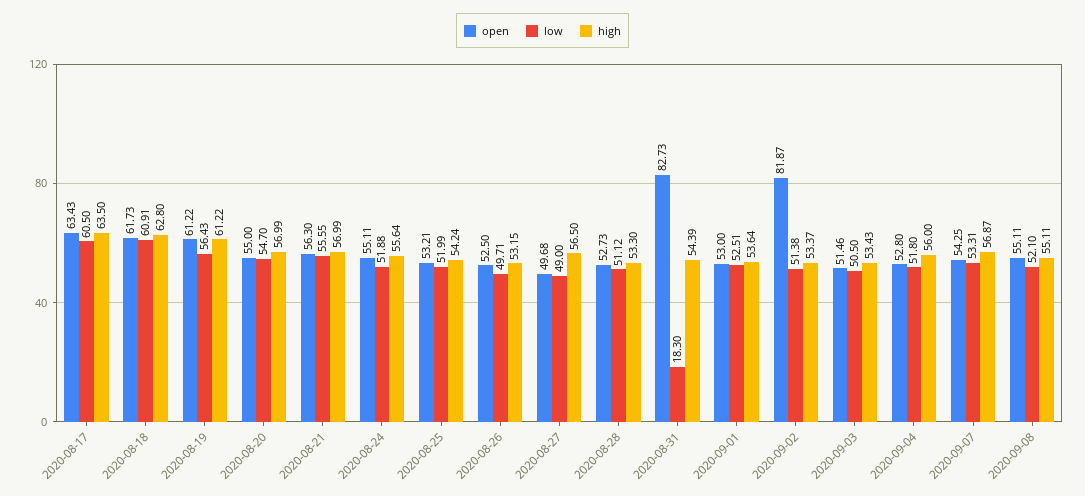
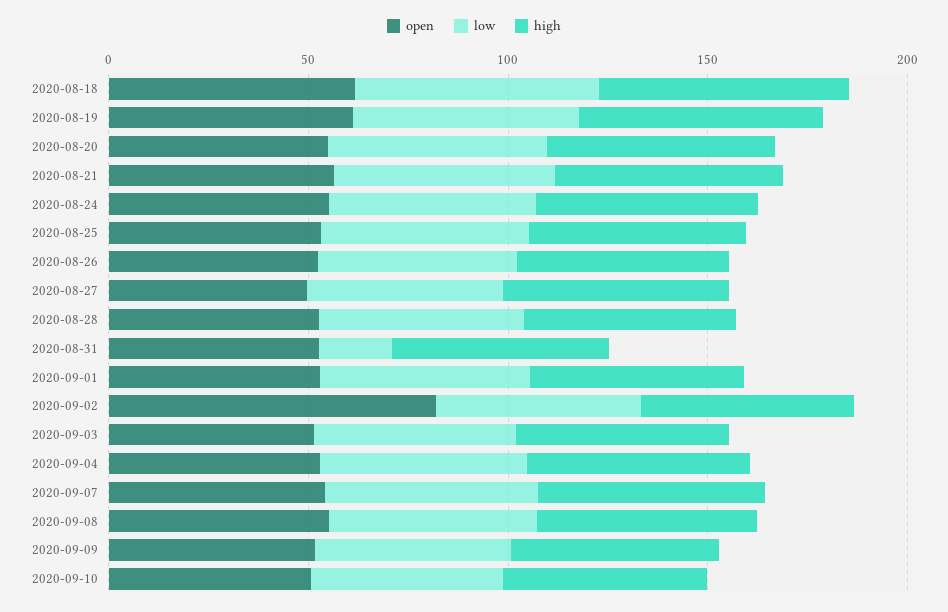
open, 2020-08-17: 63.43 -> none
low, 2020-08-17: 60.5 -> none
high, 2020-08-17: 63.5 -> none
open, 2020-08-31: 82.73 -> 50
open, 2020-09-09: none -> 50
low, 2020-09-09: none -> 50
high, 2020-09-09: none -> 50
open, 2020-09-10: none -> 50
low, 2020-09-10: none -> 50
high, 2020-09-10: none -> 50

